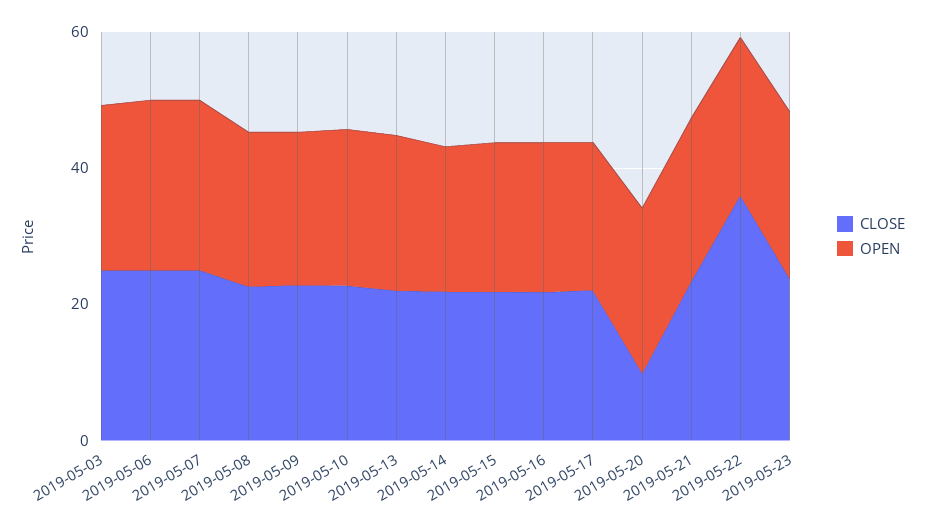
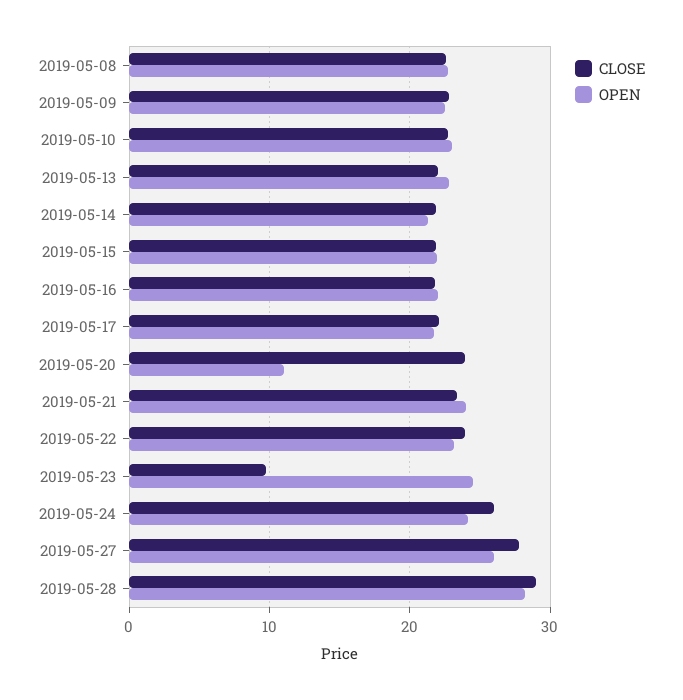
CLOSE, 2019-05-03: 25 -> none
OPEN, 2019-05-03: 25 -> none
CLOSE, 2019-05-06: 25 -> none
OPEN, 2019-05-06: 25 -> none
CLOSE, 2019-05-07: 25 -> none
OPEN, 2019-05-07: 25 -> none
CLOSE, 2019-05-20: 10 -> 24
OPEN, 2019-05-20: 25 -> 11
CLOSE, 2019-05-22: 35 -> 24
CLOSE, 2019-05-23: 25 -> 10
CLOSE, 2019-05-24: none -> 26
OPEN, 2019-05-24: none -> 24
CLOSE, 2019-05-27: none -> 28
OPEN, 2019-05-27: none -> 26
CLOSE, 2019-05-28: none -> 29
OPEN, 2019-05-28: none -> 28

